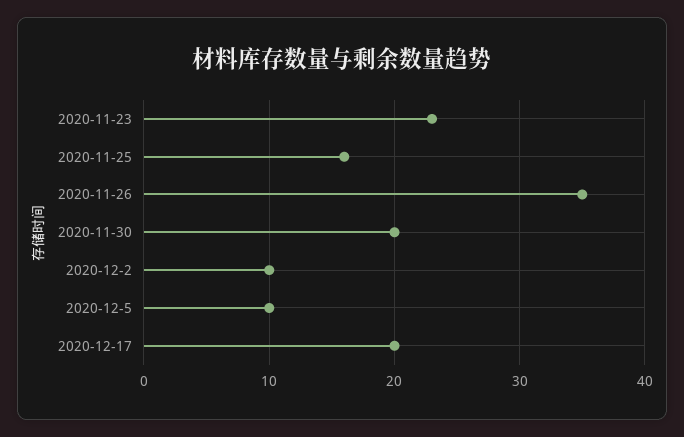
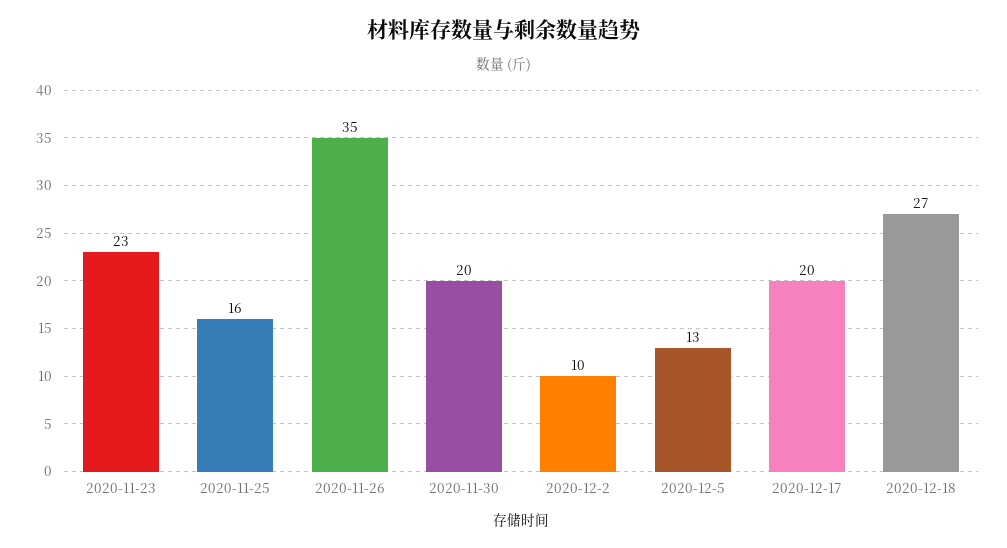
2020-12-5: 10 -> 13
2020-12-18: none -> 27

